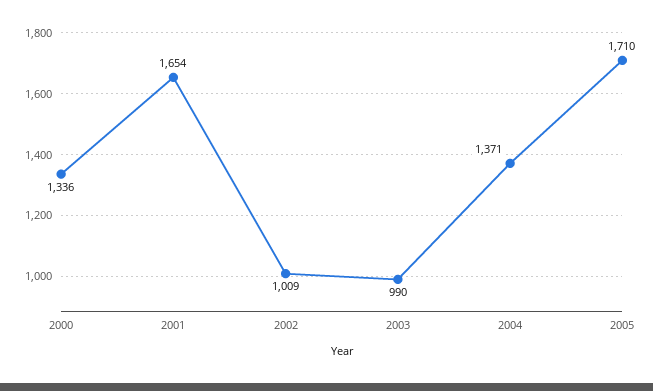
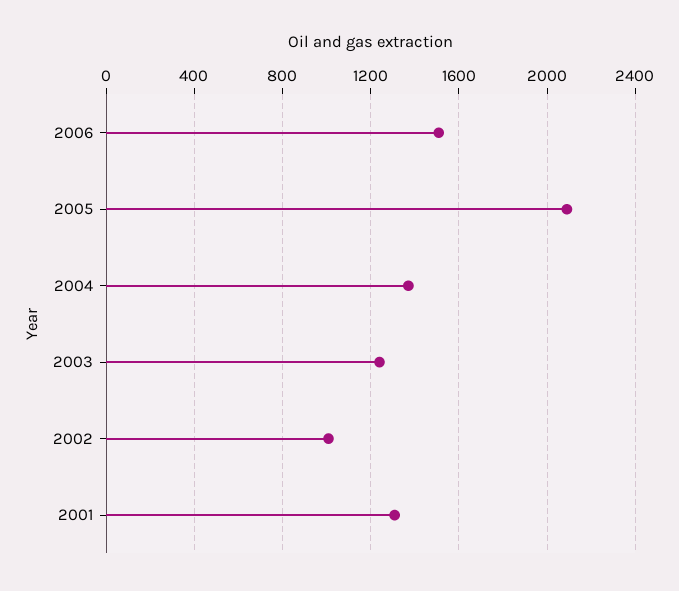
2000: 1336 -> none
2001: 1654 -> 1300
2003: 990 -> 1250
2005: 1710 -> 2100
2006: none -> 1500

